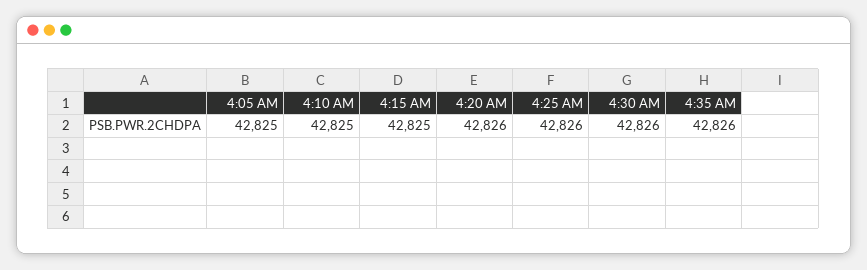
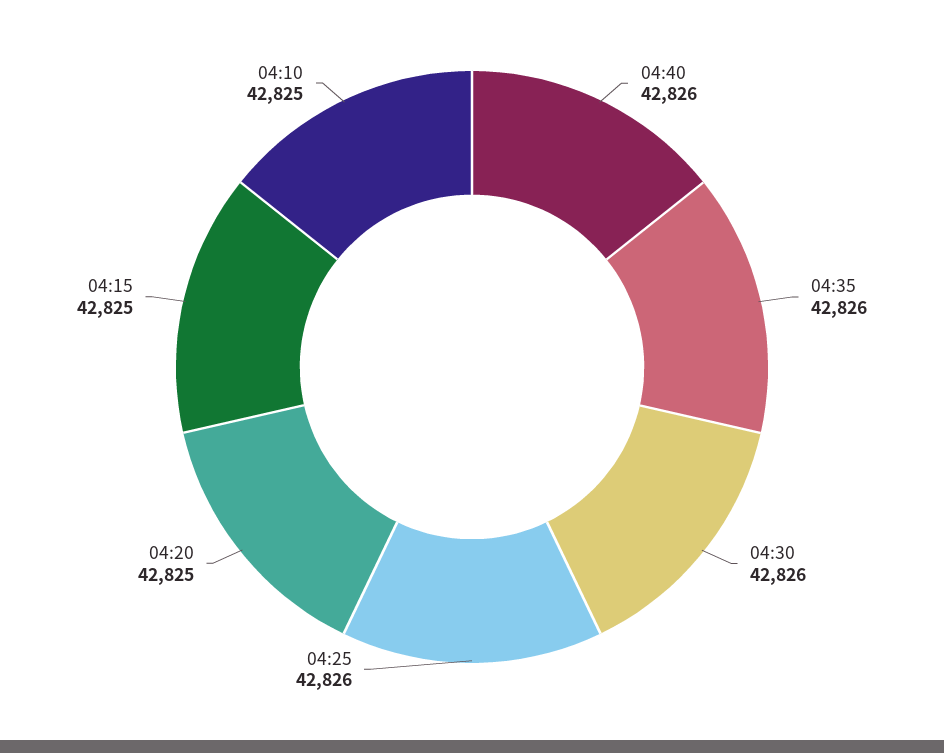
4:05 AM: 42825 -> none
4:20 AM: 42826 -> 42825
04:40: none -> 42826

